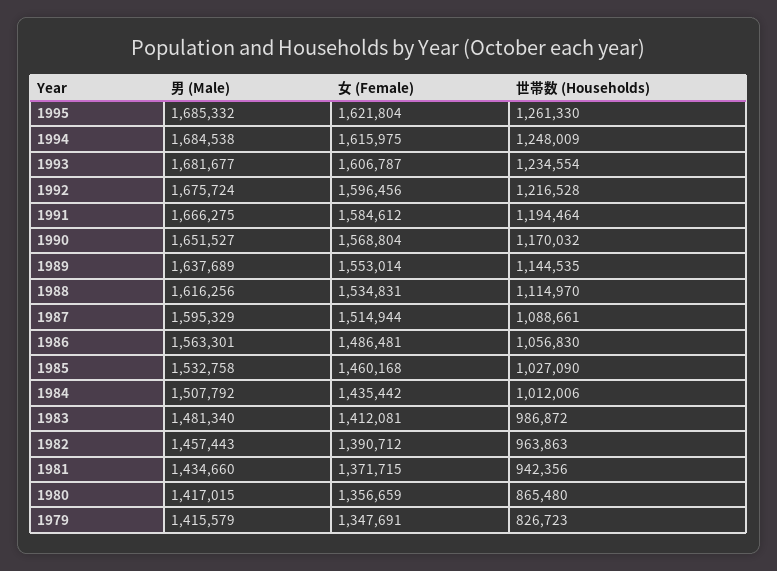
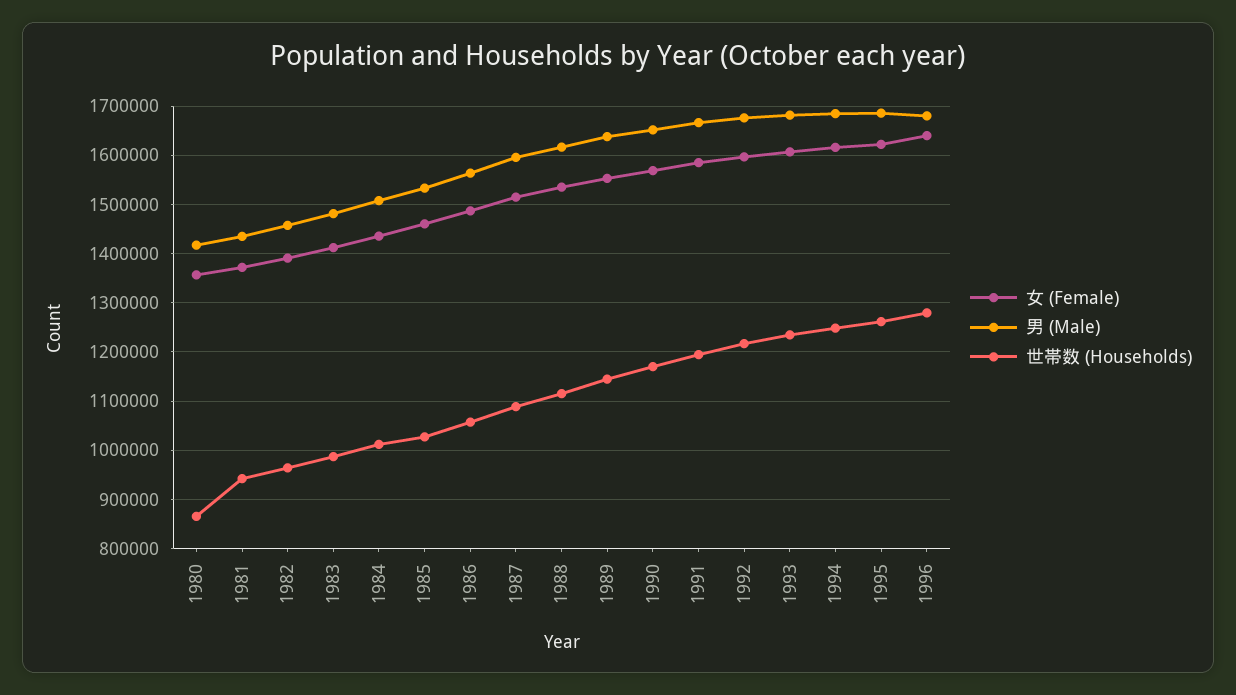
男 (Male), 1979: 1415579 -> none
女 (Female), 1979: 1347691 -> none
世帯数 (Households), 1979: 826723 -> none
女 (Female), 1996: none -> 1640000
男 (Male), 1996: none -> 1680000
世帯数 (Households), 1996: none -> 1280000

